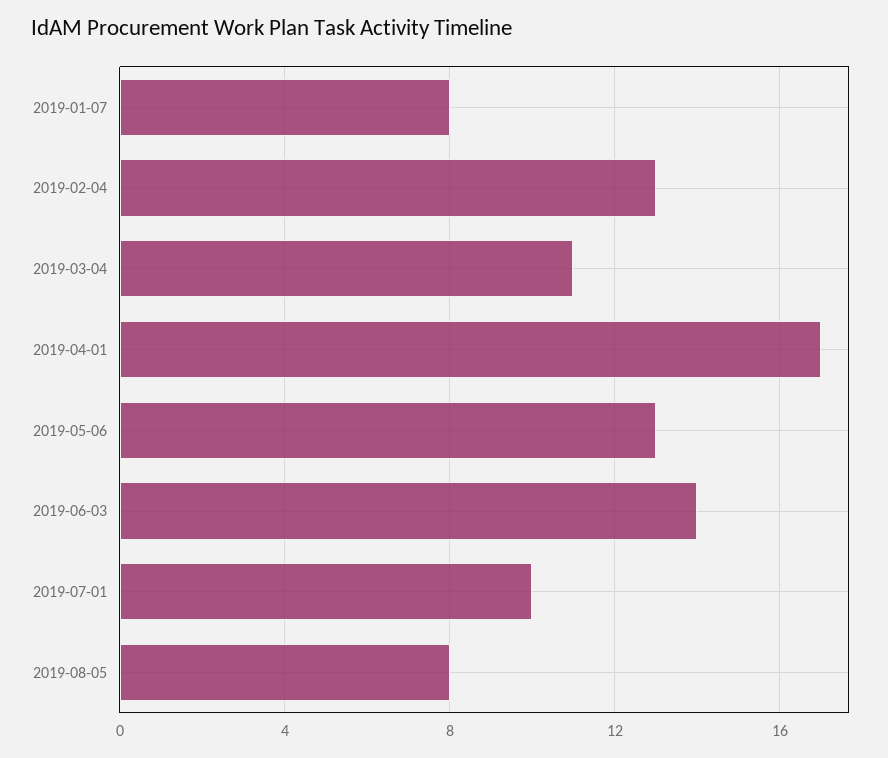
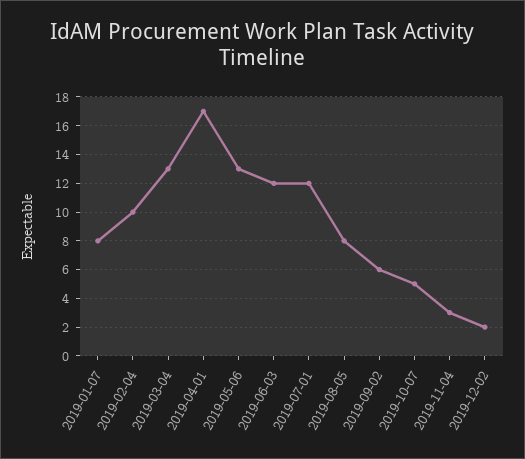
2019-02-04: 13 -> 10
2019-03-04: 11 -> 13
2019-06-03: 14 -> 12
2019-07-01: 10 -> 12
2019-09-02: none -> 6
2019-10-07: none -> 5
2019-11-04: none -> 3
2019-12-02: none -> 2

